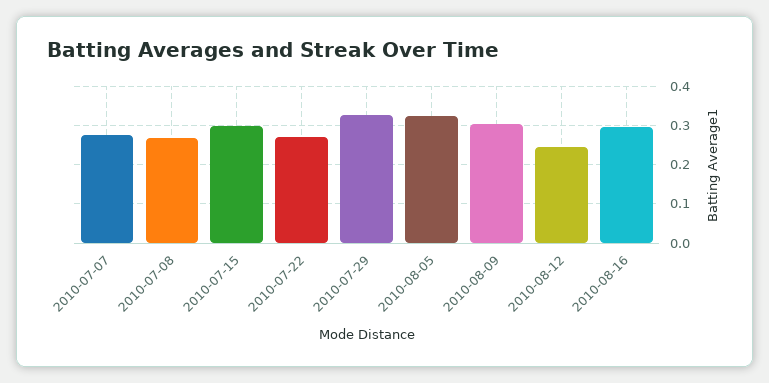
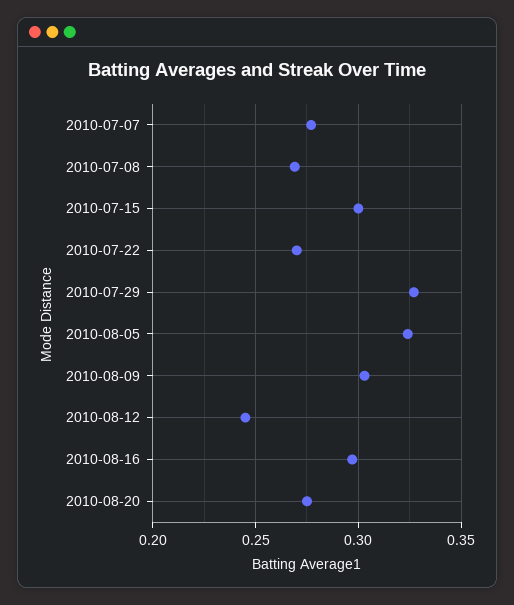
2010-08-20: none -> 0.275

